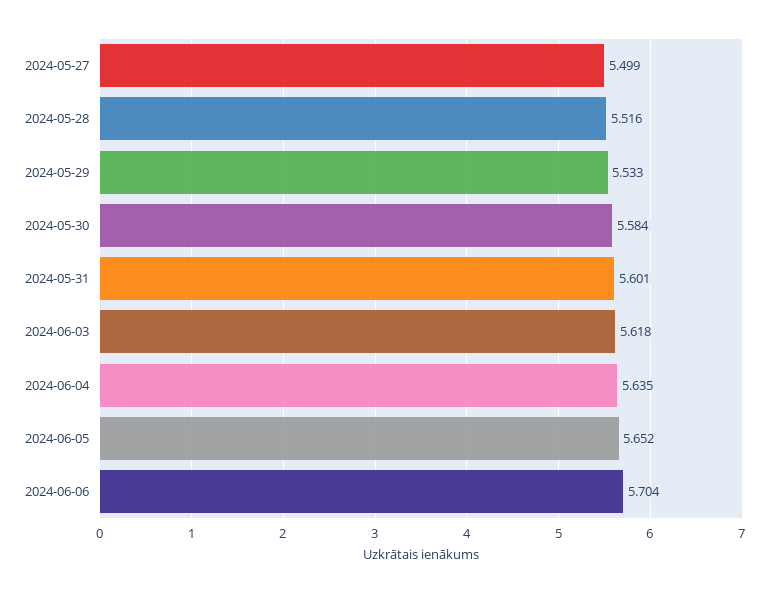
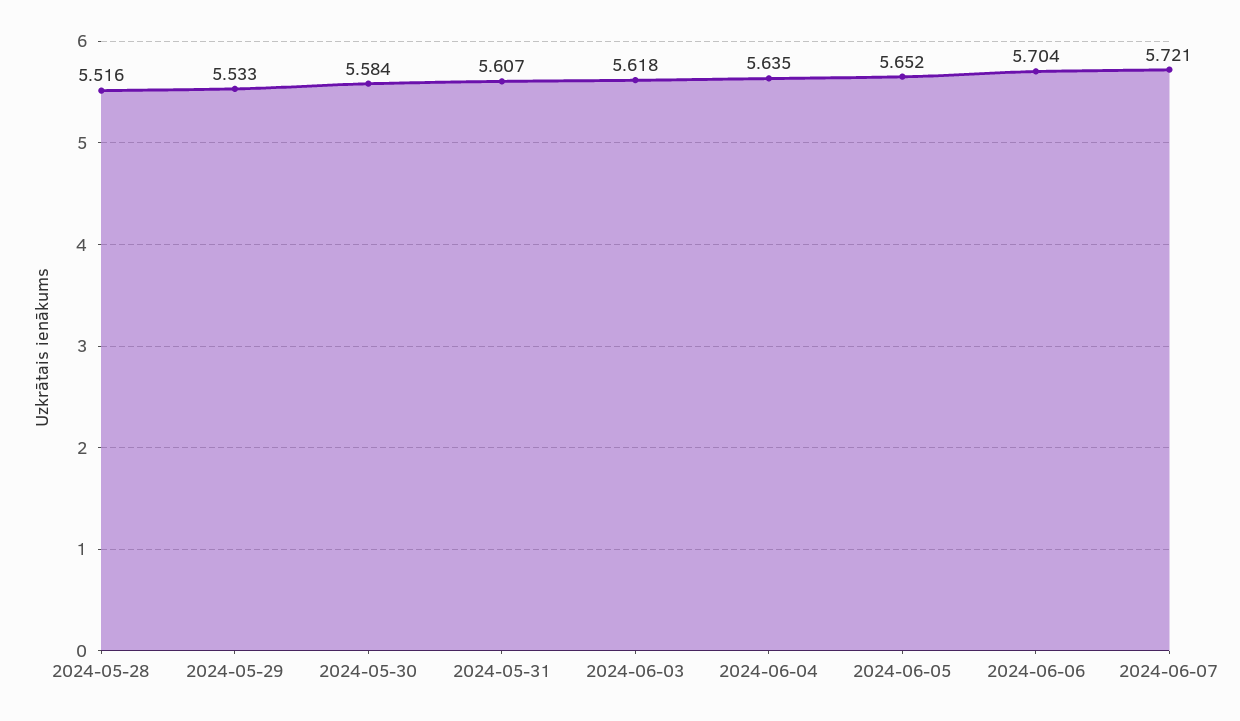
2024-05-27: 5.499 -> none
2024-05-31: 5.601 -> 5.607
2024-06-07: none -> 5.721

